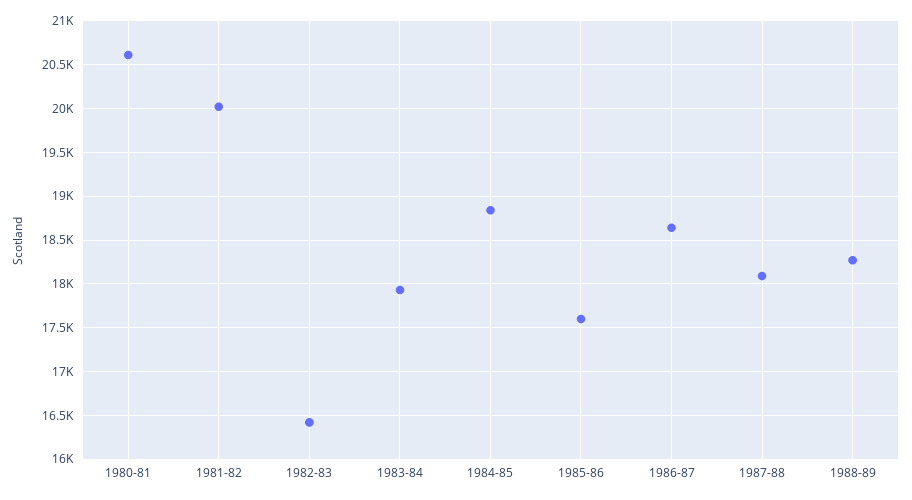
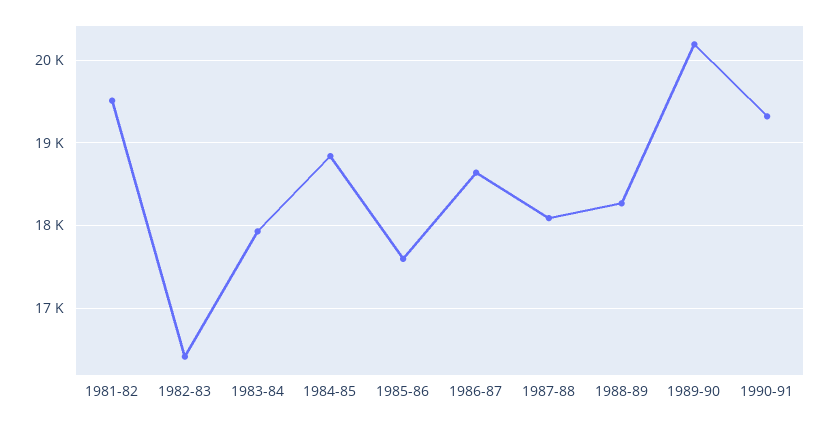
1980-81: 20600 -> none
1981-82: 20000 -> 19500
1989-90: none -> 20200
1990-91: none -> 19300

